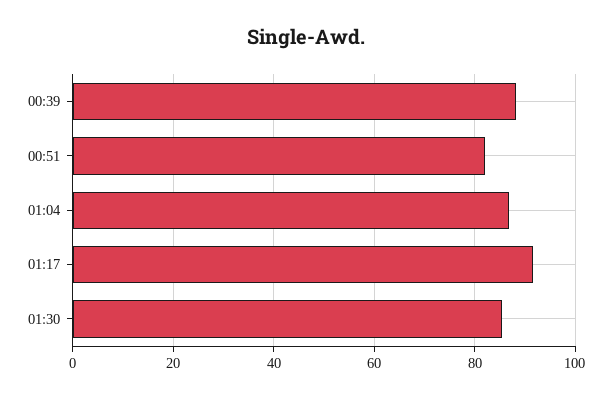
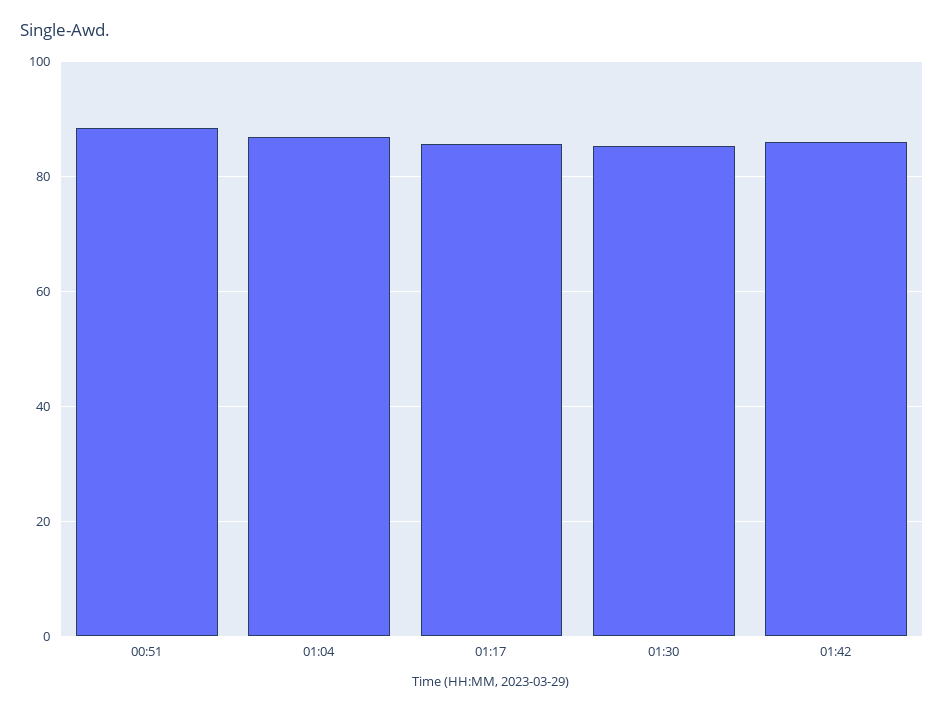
00:39: 88 -> none
00:51: 82 -> 88
01:17: 92 -> 86
01:42: none -> 86

